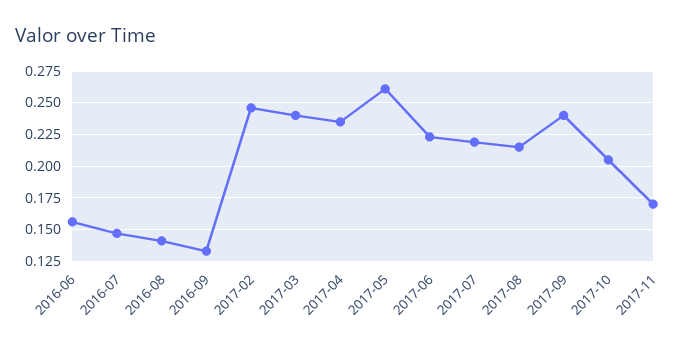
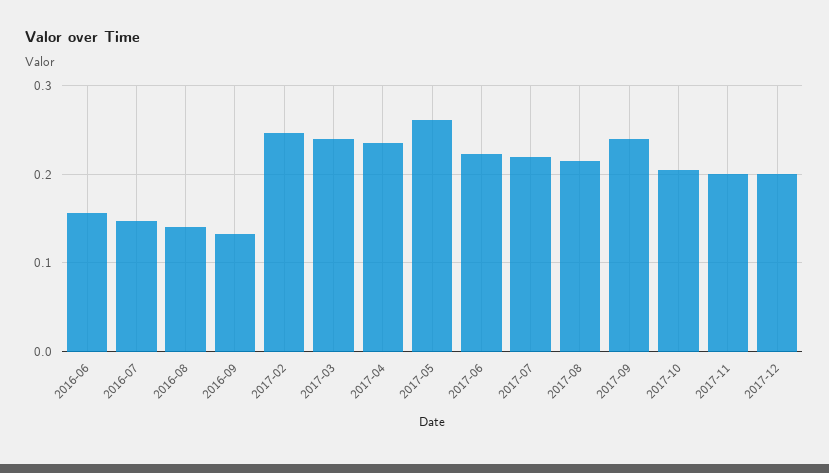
2017-11: 0.17 -> 0.2
2017-12: none -> 0.2

